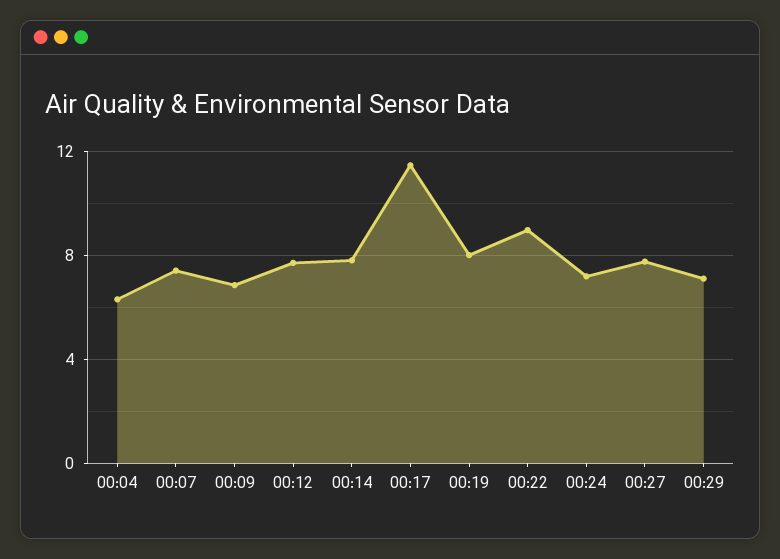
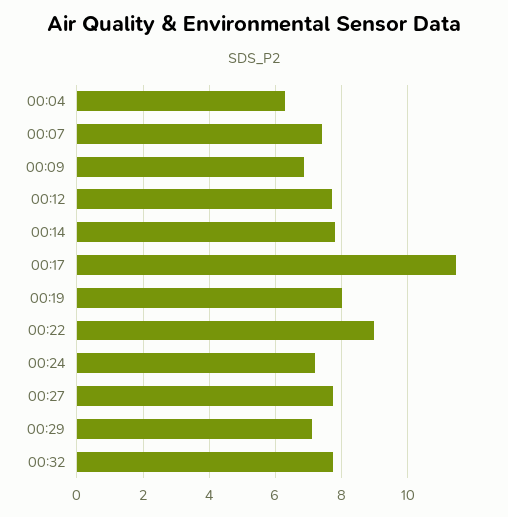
00:32: none -> 7.8

